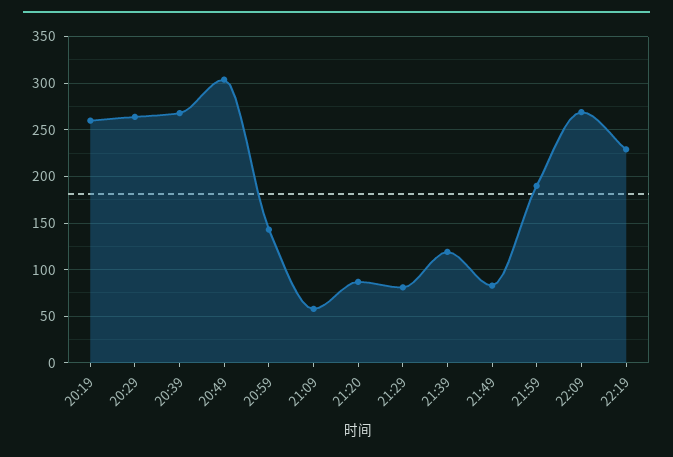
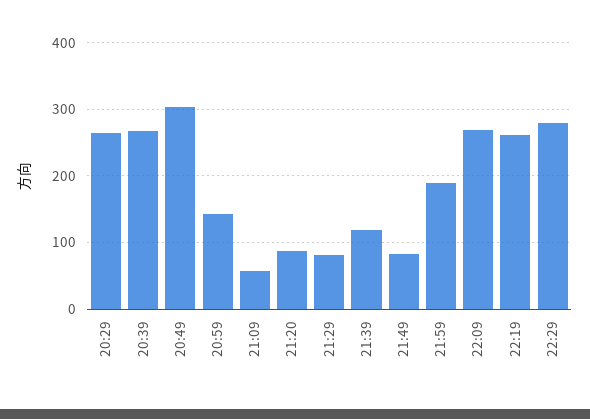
20:19: 260 -> none
22:19: 230 -> 260
22:29: none -> 280

